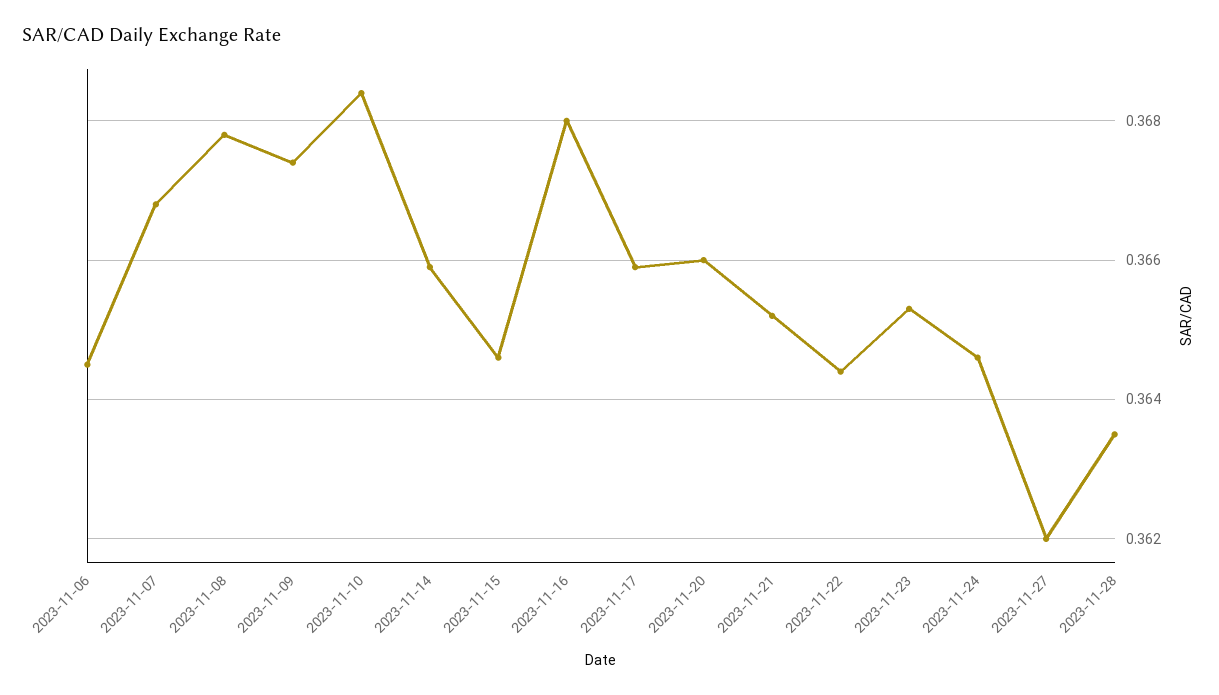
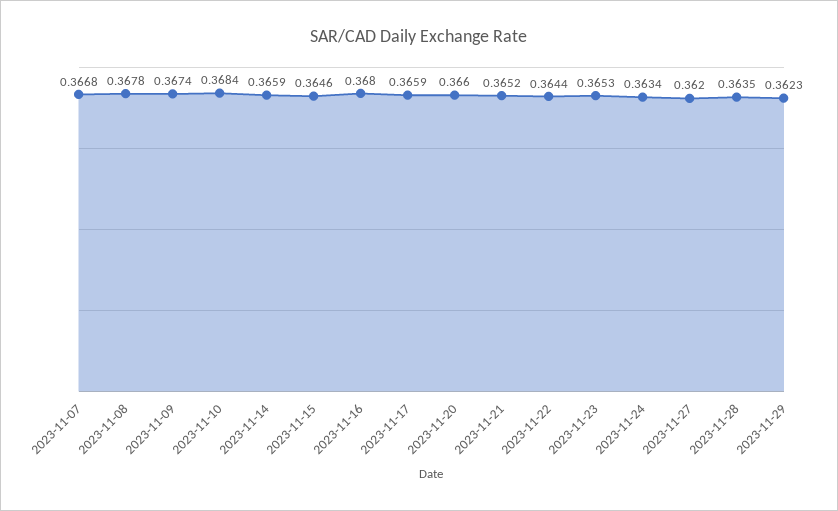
2023-11-06: 0.3645 -> none
2023-11-24: 0.3645 -> 0.3634
2023-11-29: none -> 0.3623

